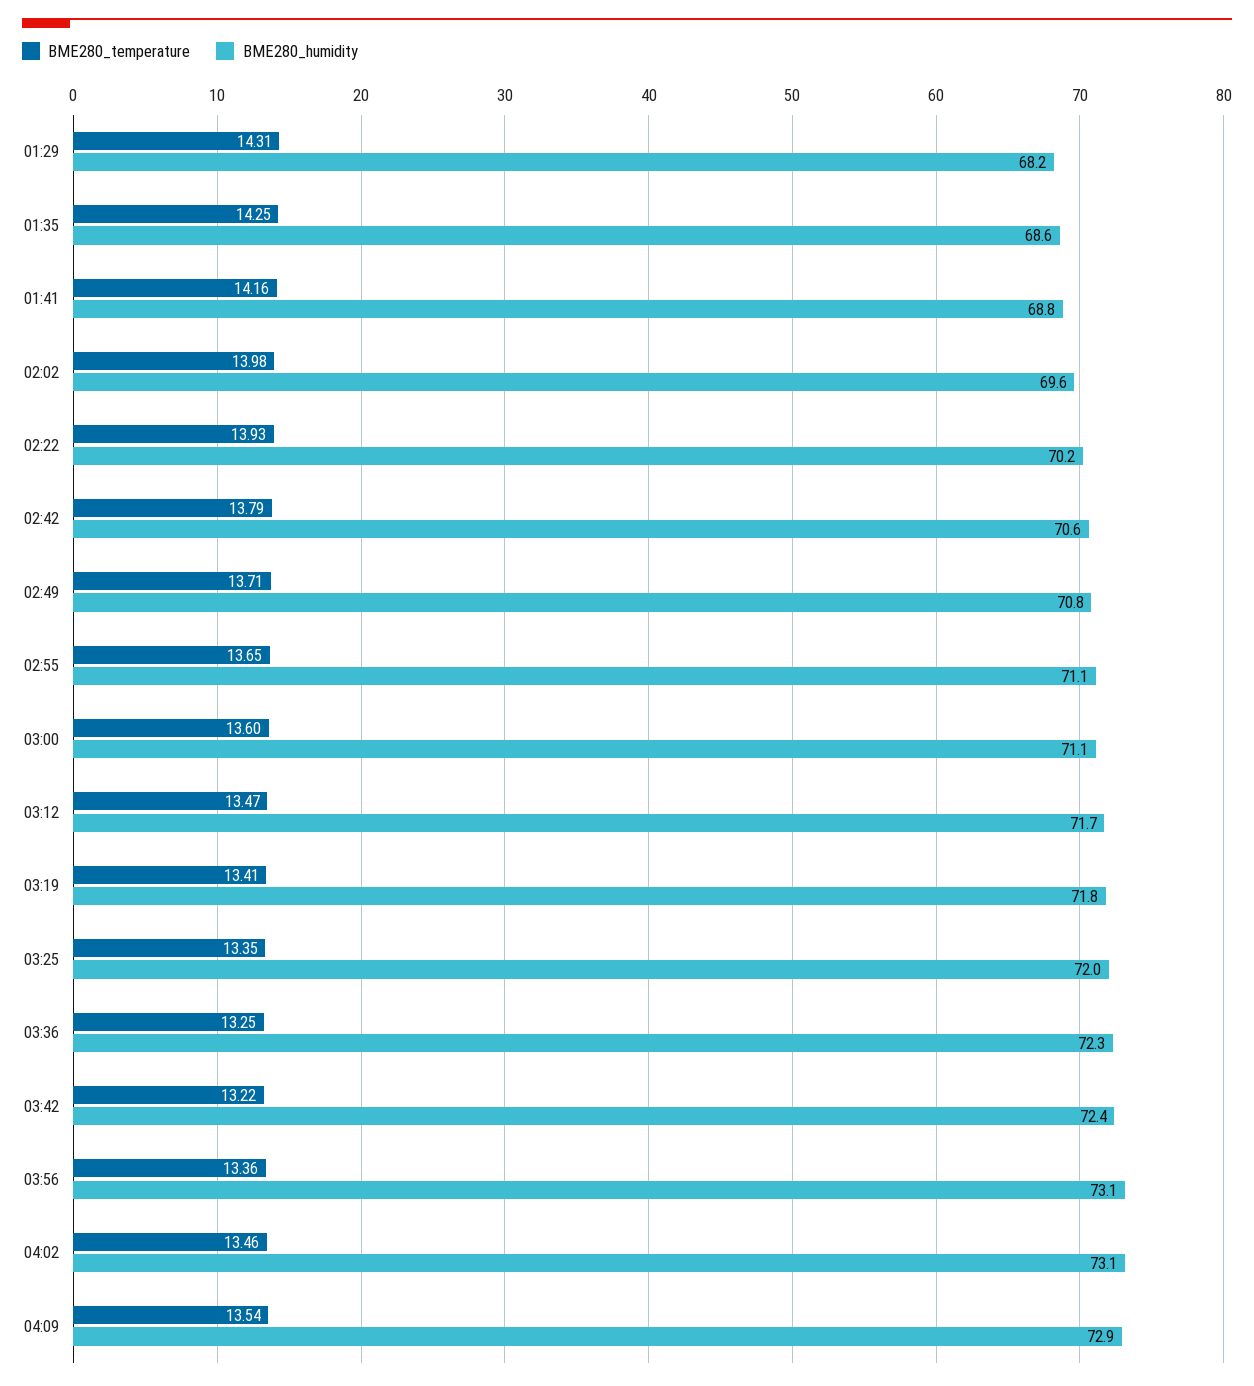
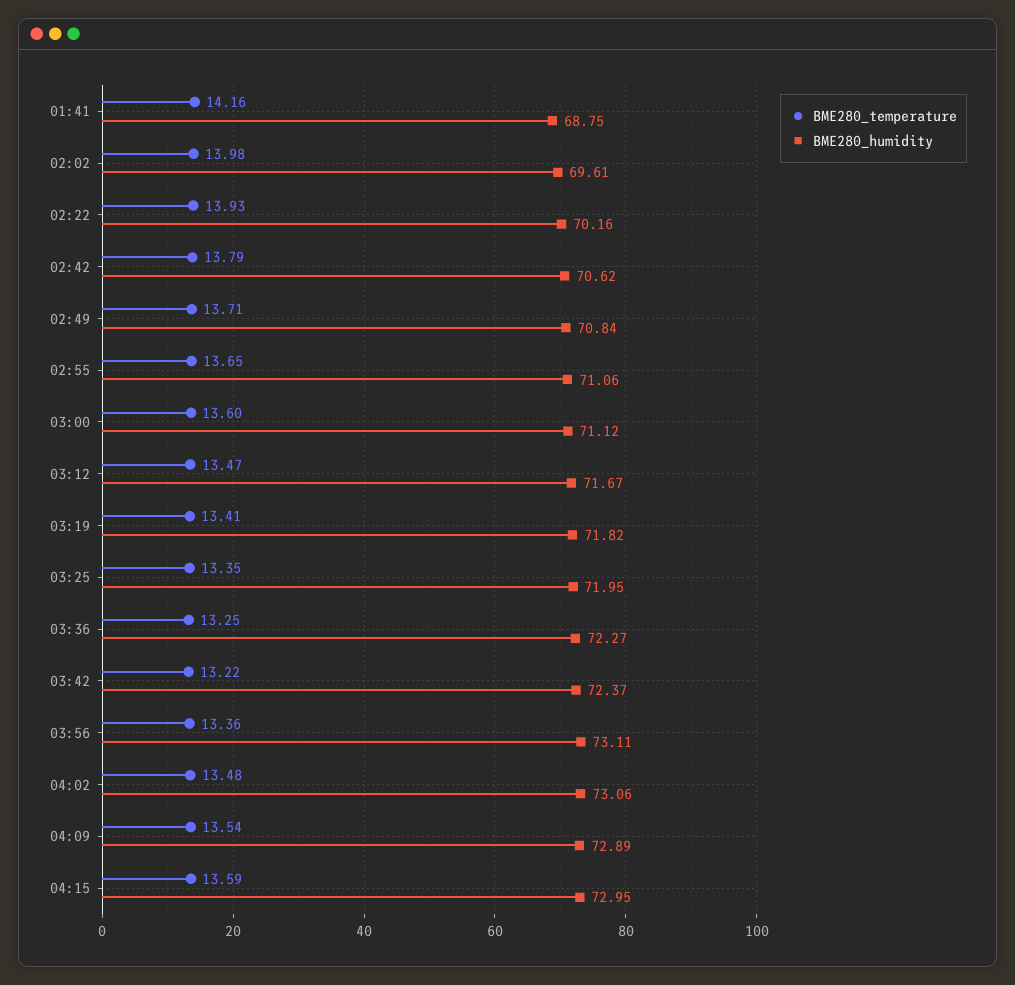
BME280_temperature, 01:29: 14.31 -> none
BME280_humidity, 01:29: 68.2 -> none
BME280_temperature, 01:35: 14.25 -> none
BME280_humidity, 01:35: 68.6 -> none
BME280_temperature, 04:02: 13.46 -> 13.48
BME280_temperature, 04:15: none -> 13.59
BME280_humidity, 04:15: none -> 72.95

